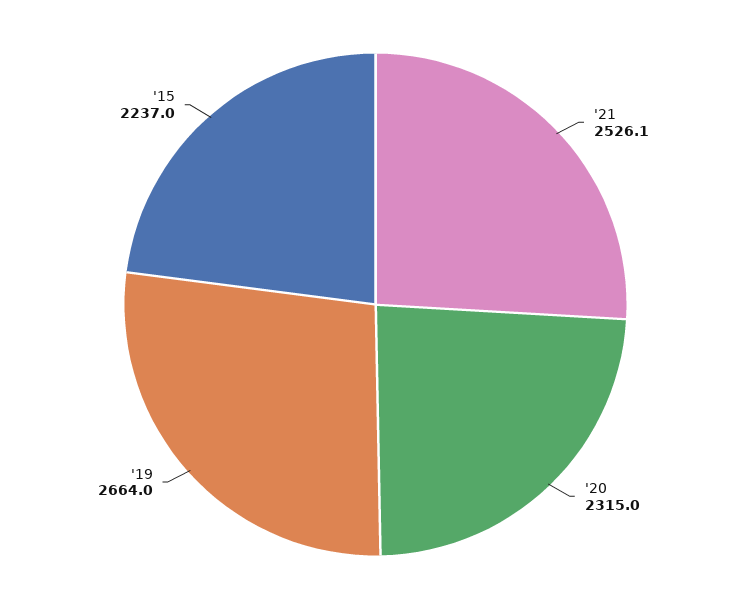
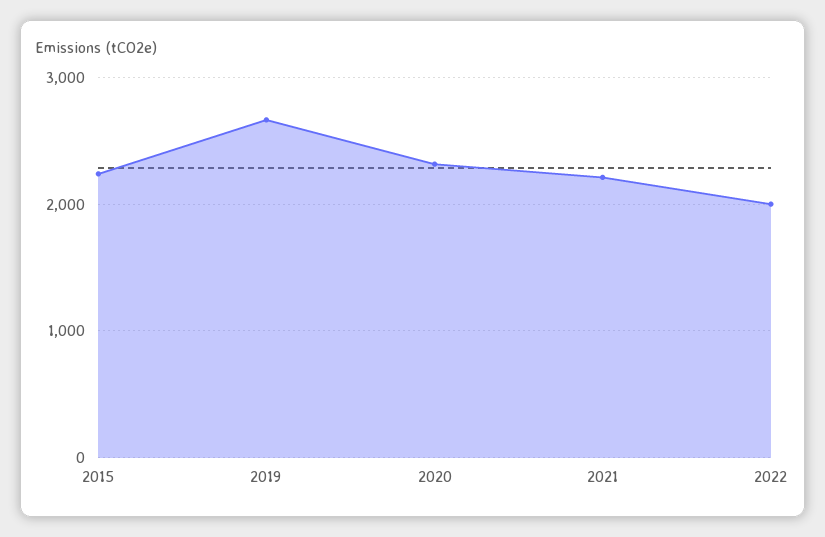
'21: 2526.1 -> 2200
2022: none -> 2000

